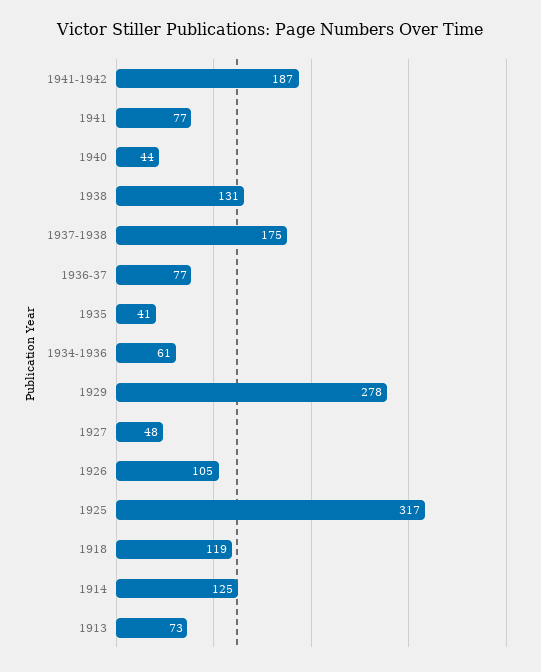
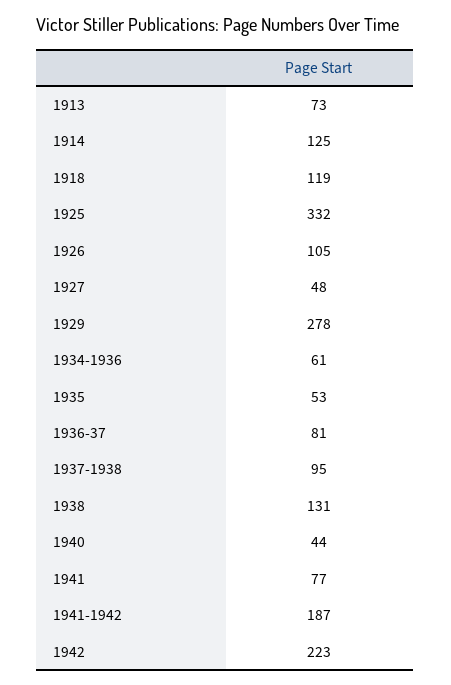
1937-1938: 175 -> 95
1936-37: 77 -> 81
1935: 41 -> 53
1925: 317 -> 332
1942: none -> 223

